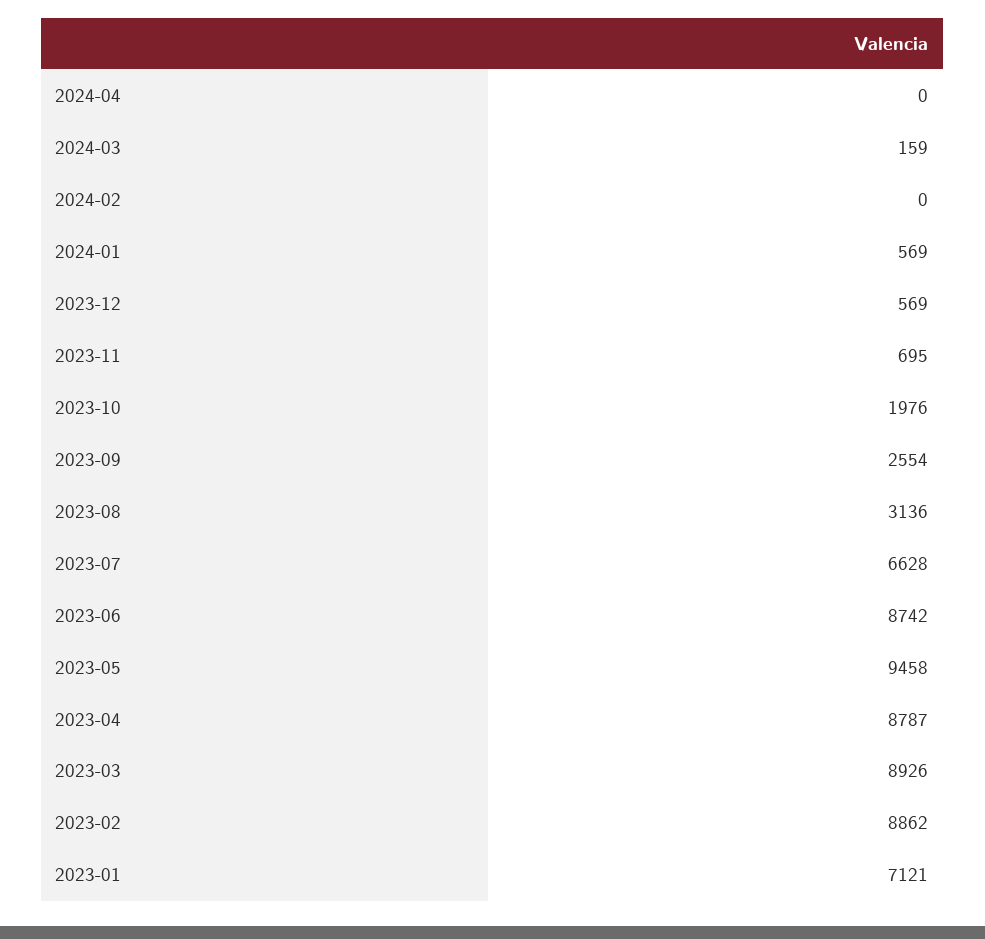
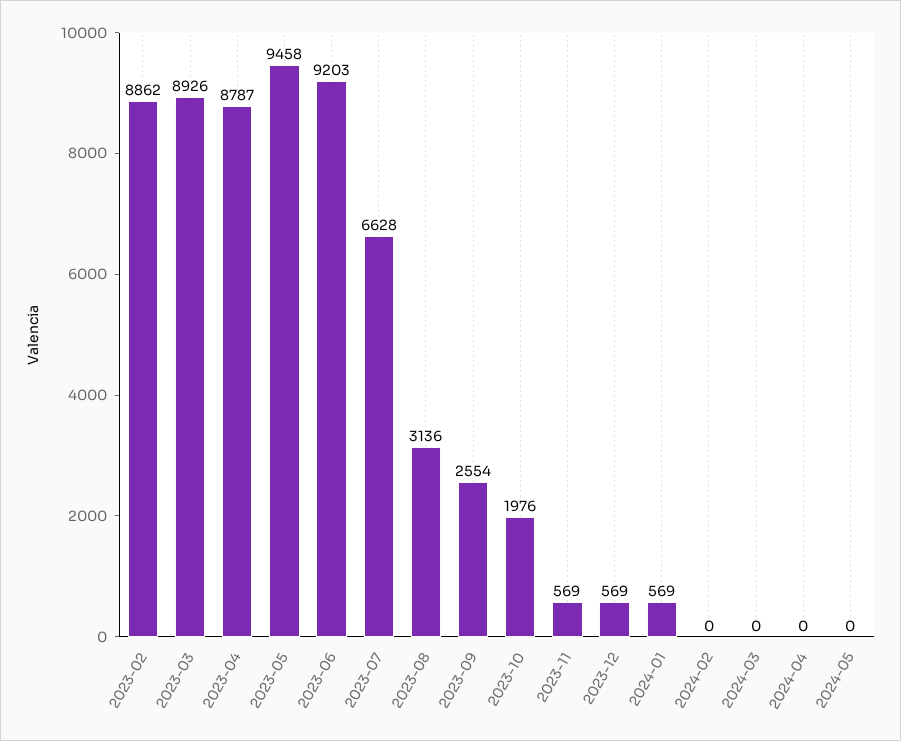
2024-03: 159 -> 0
2023-11: 695 -> 569
2023-06: 8742 -> 9203
2023-01: 7121 -> none
2024-05: none -> 0

